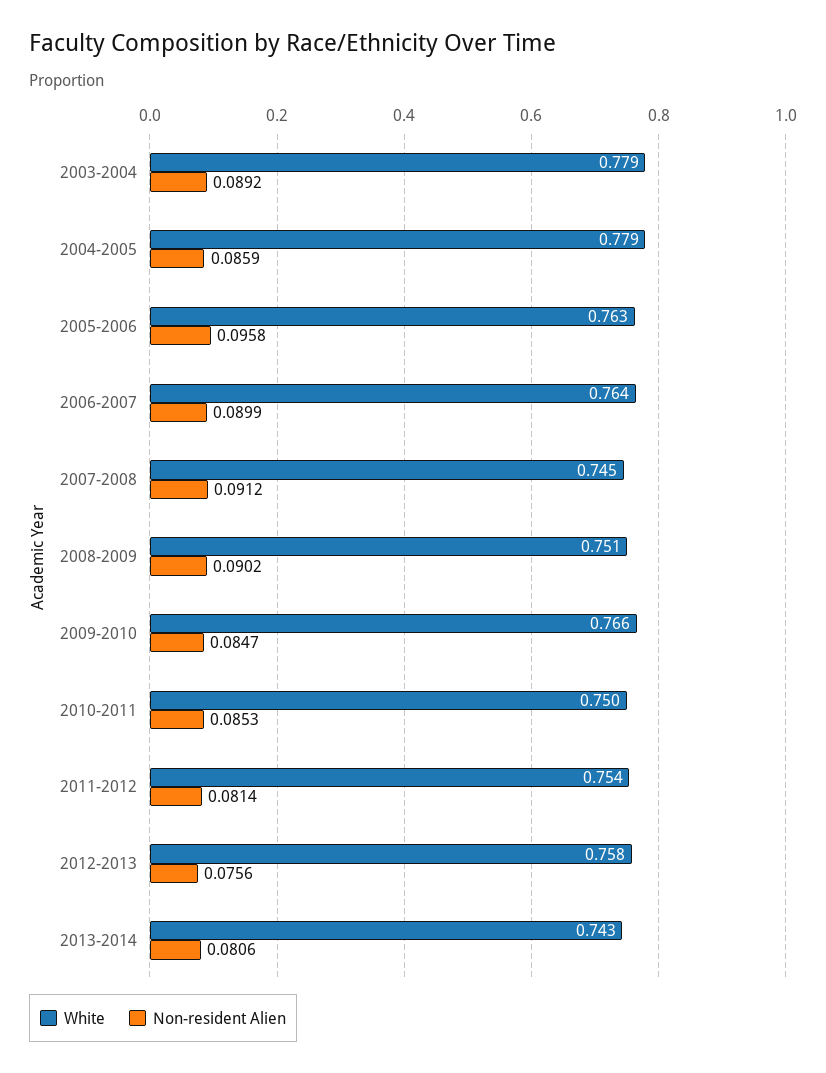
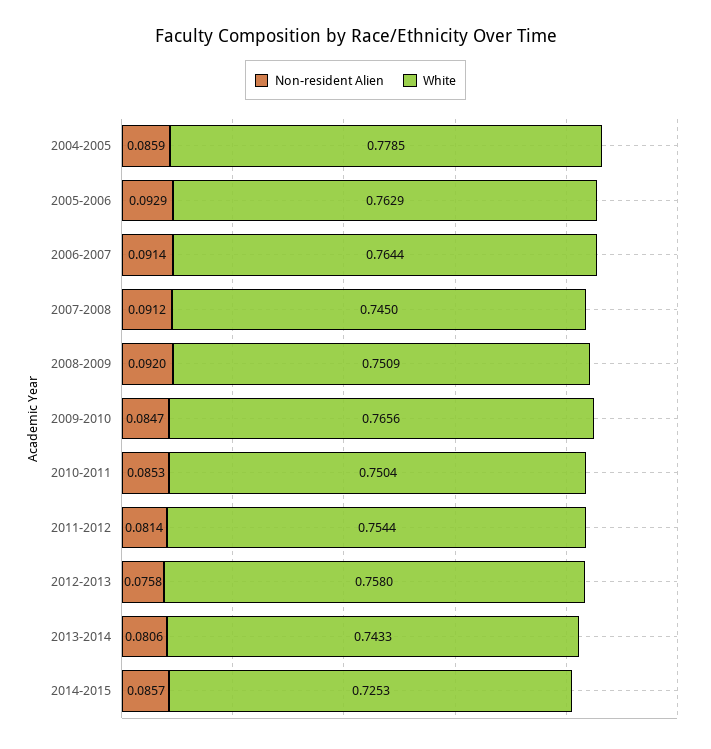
White, 2003-2004: 0.779 -> none
Non-resident Alien, 2003-2004: 0.0892 -> none
Non-resident Alien, 2005-2006: 0.0958 -> 0.0929
Non-resident Alien, 2006-2007: 0.0899 -> 0.0914
Non-resident Alien, 2008-2009: 0.0902 -> 0.092
Non-resident Alien, 2012-2013: 0.0756 -> 0.0758
Non-resident Alien, 2014-2015: none -> 0.0857
White, 2014-2015: none -> 0.7253

